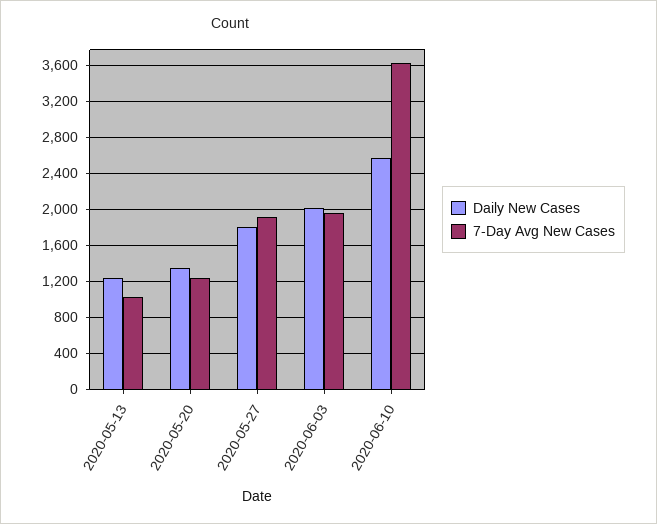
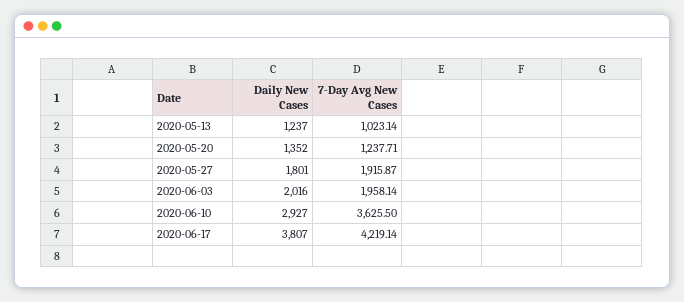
Daily New Cases, 2020-06-10: 2600 -> 2927
Daily New Cases, 2020-06-17: none -> 3807
7-Day Avg New Cases, 2020-06-17: none -> 4219.14

